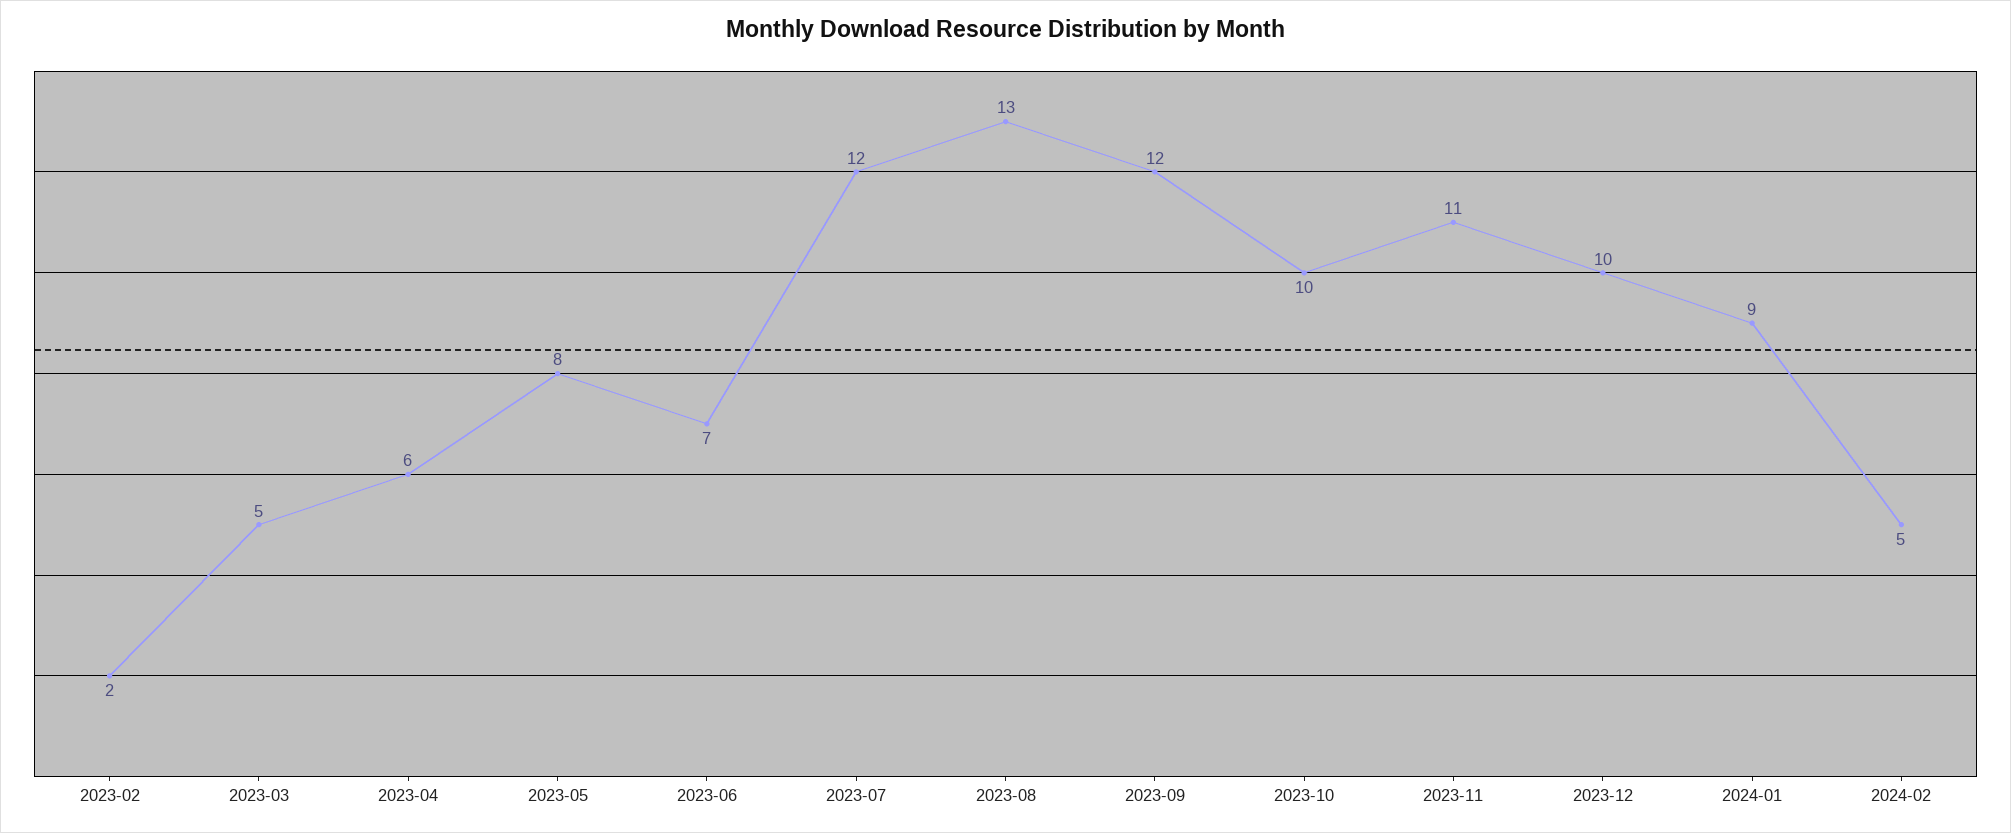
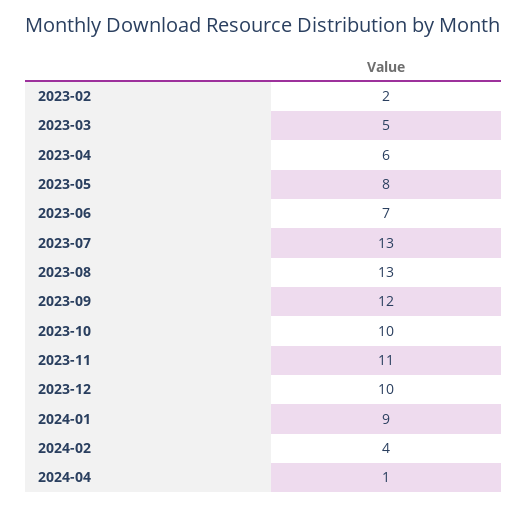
2023-07: 12 -> 13
2024-02: 5 -> 4
2024-04: none -> 1

